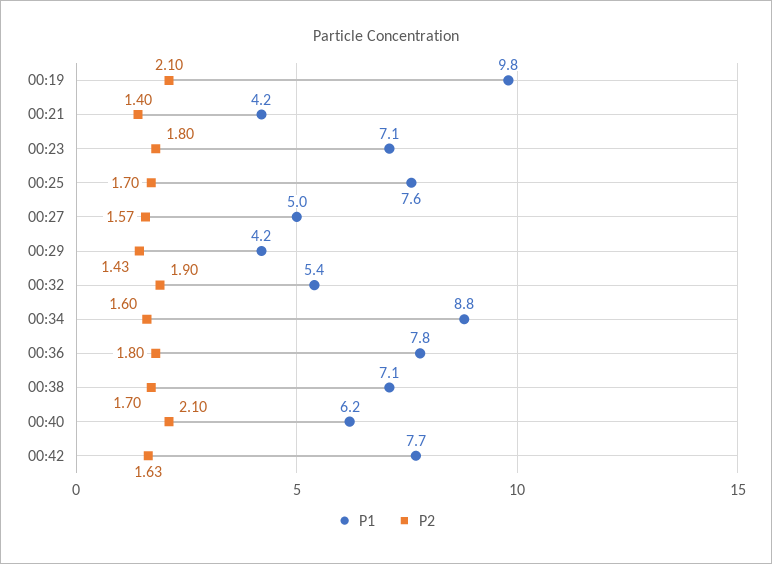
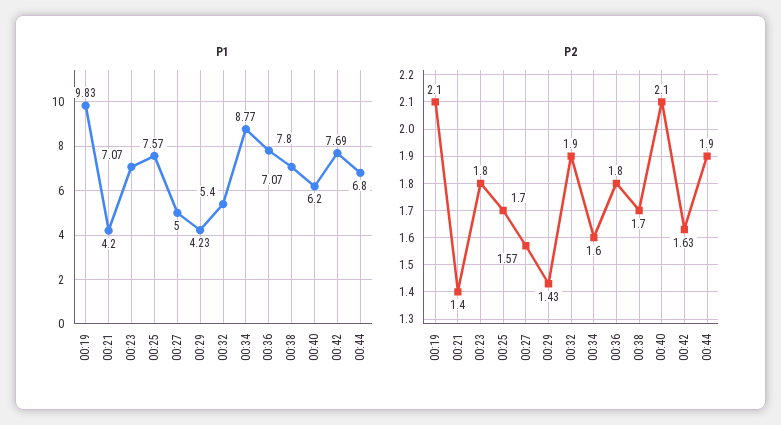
P1, 00:44: none -> 6.8
P2, 00:44: none -> 1.9

